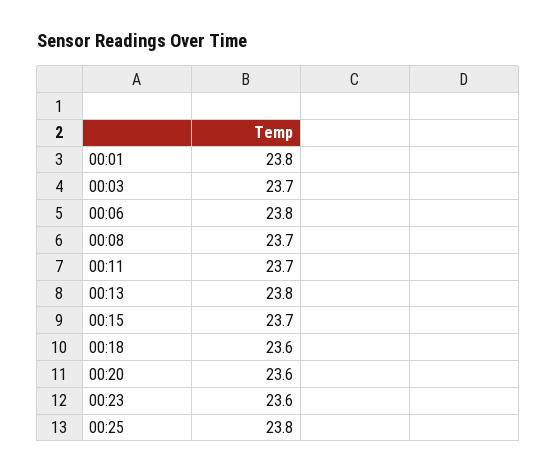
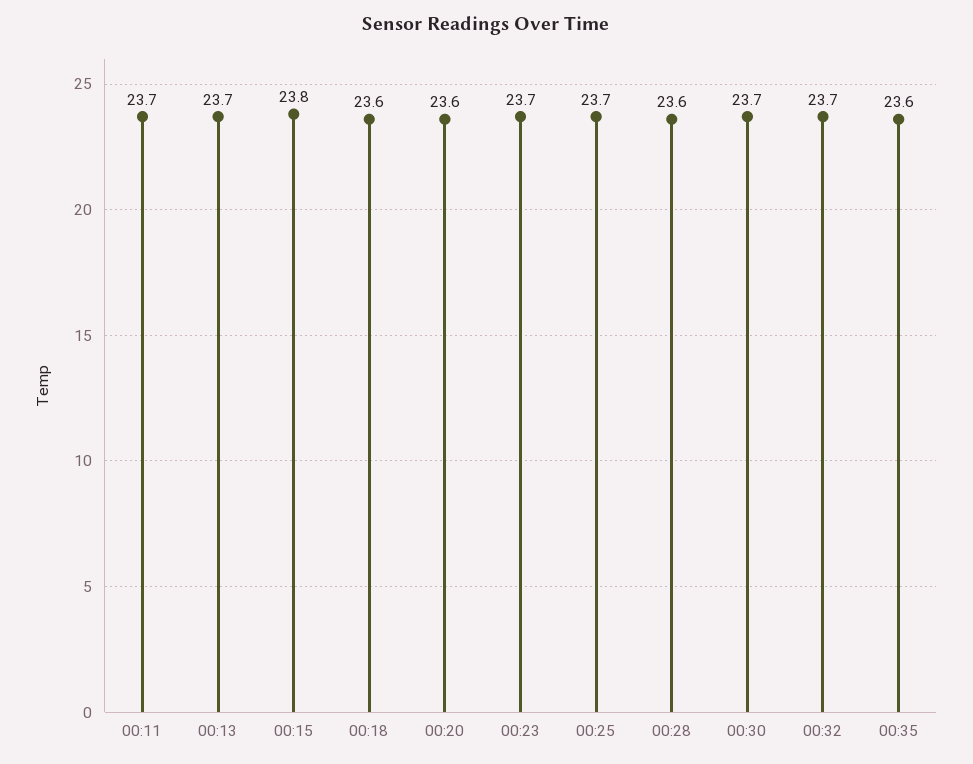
00:01: 23.8 -> none
00:03: 23.7 -> none
00:06: 23.8 -> none
00:08: 23.7 -> none
00:13: 23.8 -> 23.7
00:15: 23.7 -> 23.8
00:23: 23.6 -> 23.7
00:25: 23.8 -> 23.7
00:28: none -> 23.6
00:30: none -> 23.7
00:32: none -> 23.7
00:35: none -> 23.6

